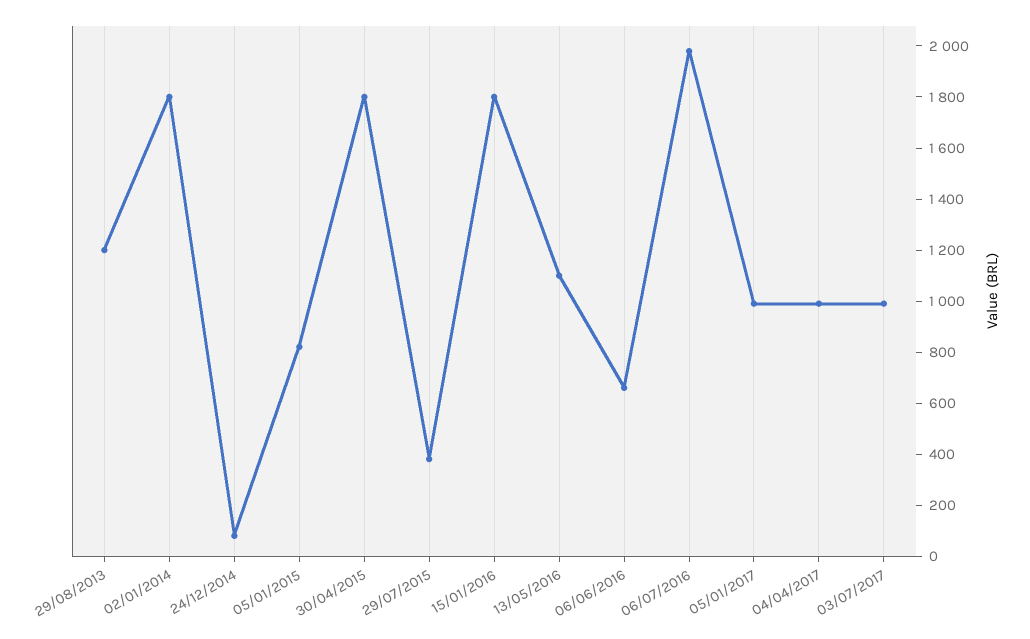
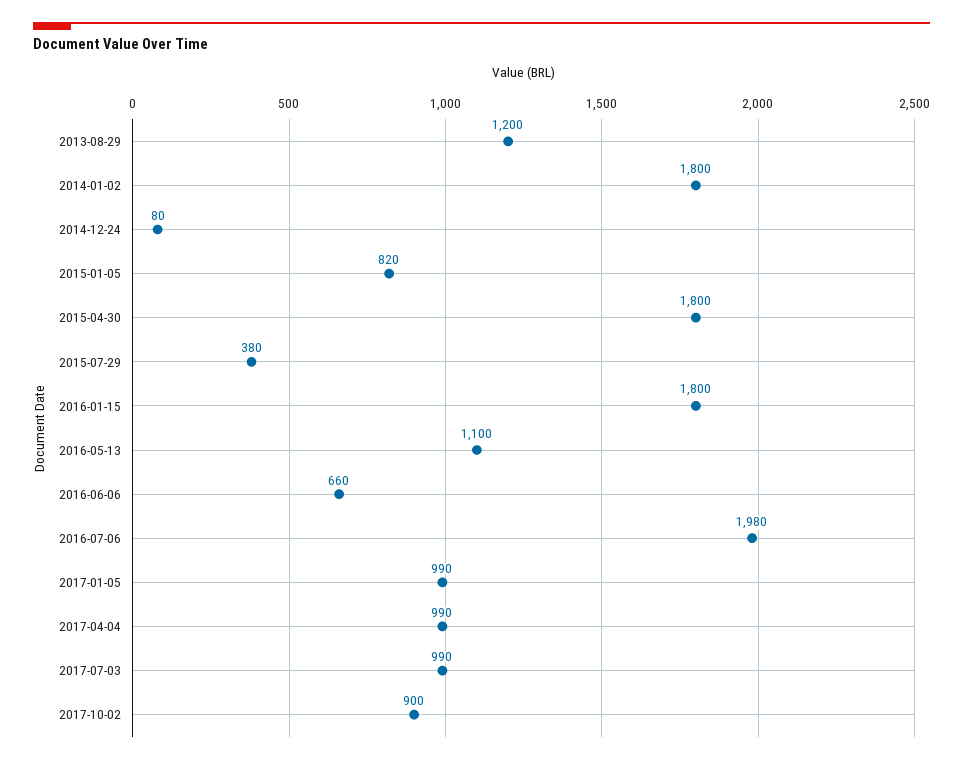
2017-10-02: none -> 900

